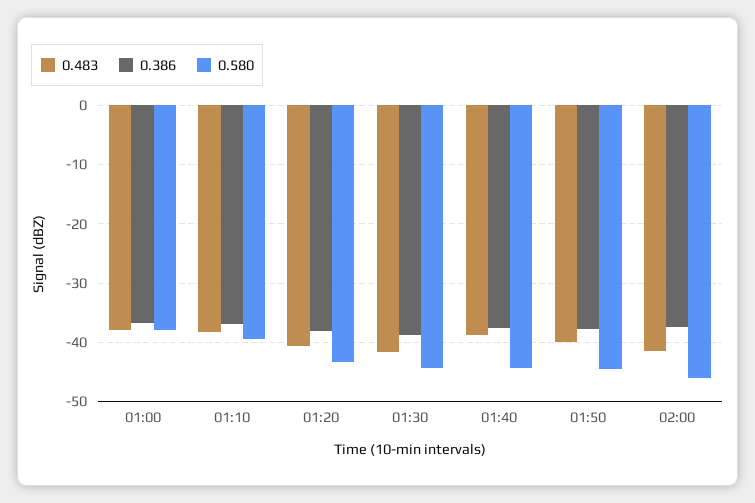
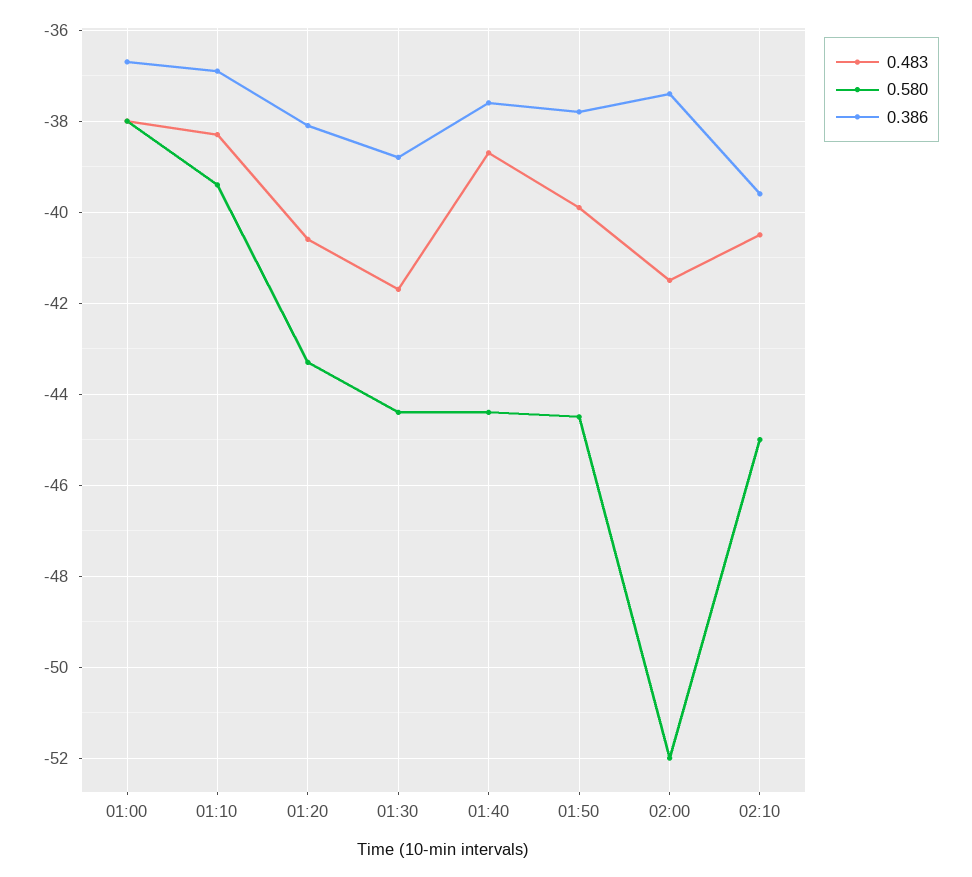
0.580, 02:00: -46 -> -52
0.483, 02:10: none -> -40.5
0.580, 02:10: none -> -45
0.386, 02:10: none -> -39.5

